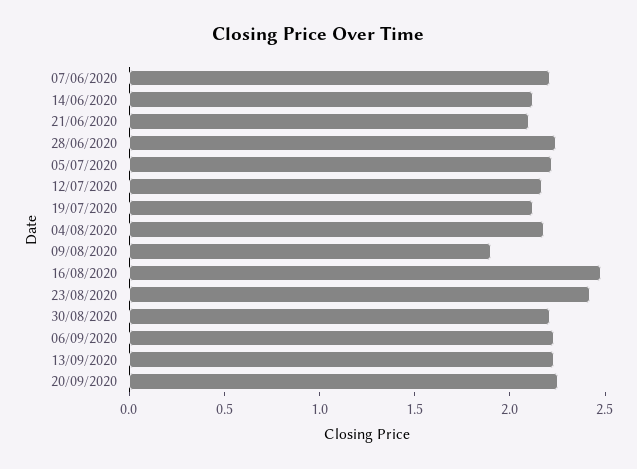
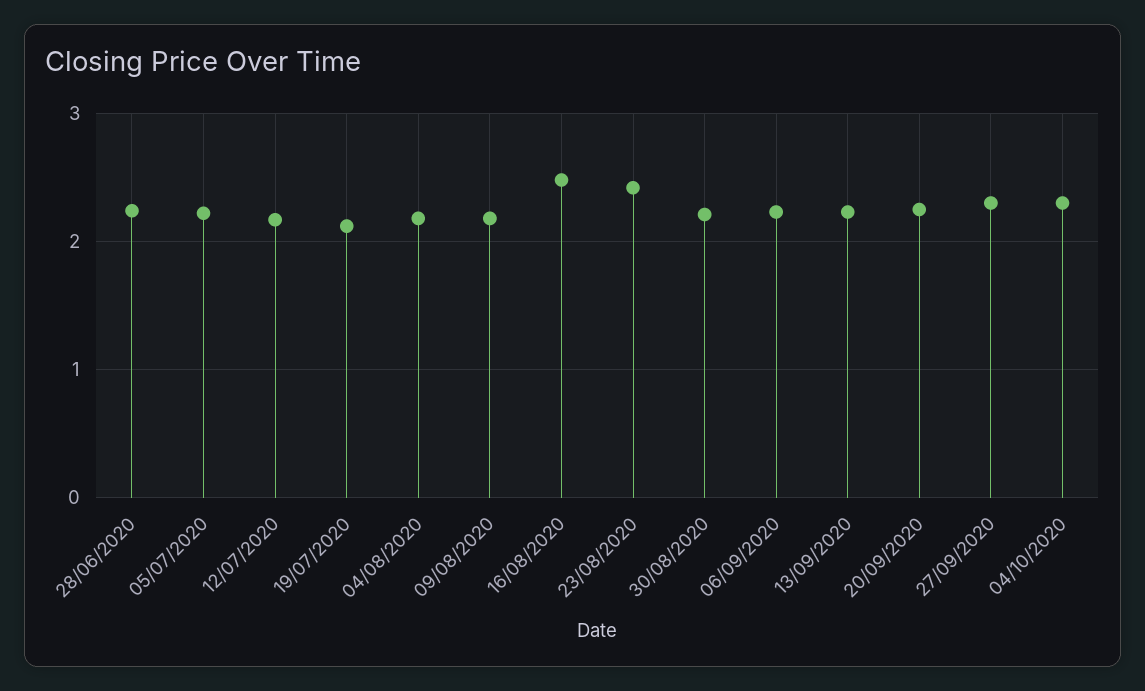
07/06/2020: 2.2 -> none
14/06/2020: 2.1 -> none
21/06/2020: 2.1 -> none
09/08/2020: 1.9 -> 2.2
27/09/2020: none -> 2.3
04/10/2020: none -> 2.3

